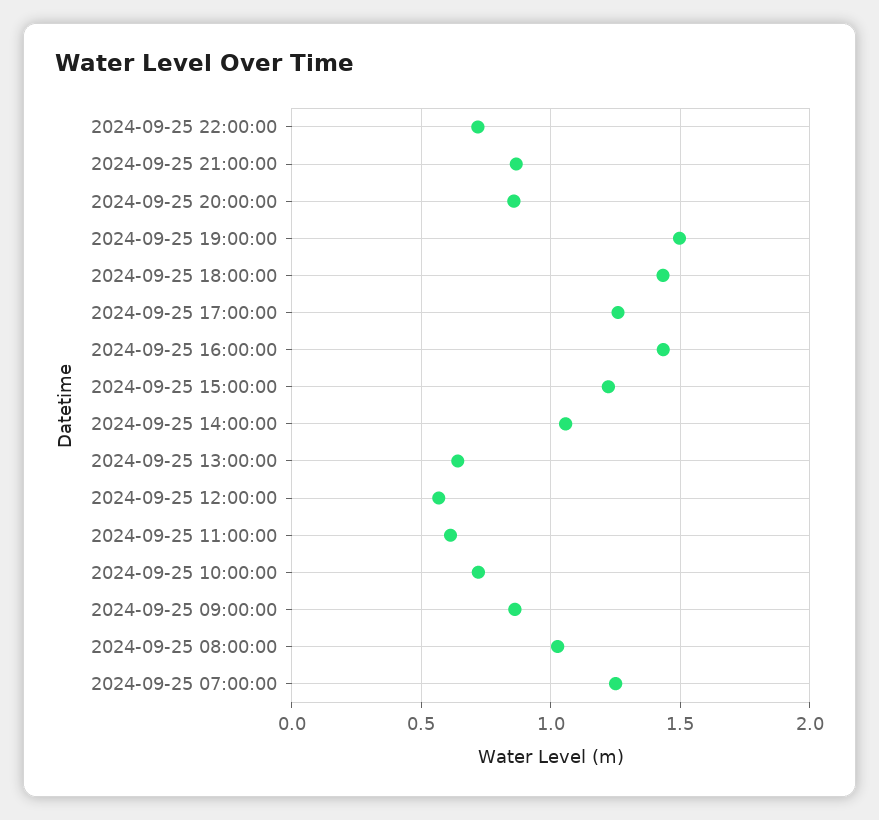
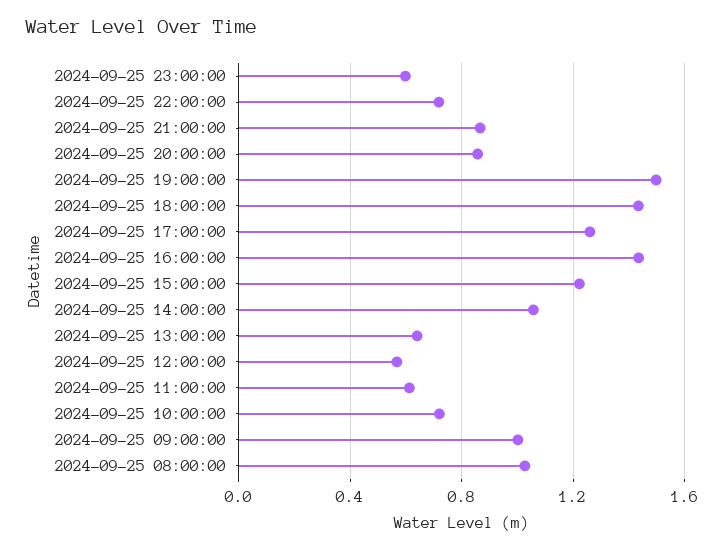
2024-09-25 09:00:00: 0.85 -> 1
2024-09-25 07:00:00: 1.25 -> none
2024-09-25 23:00:00: none -> 0.6

